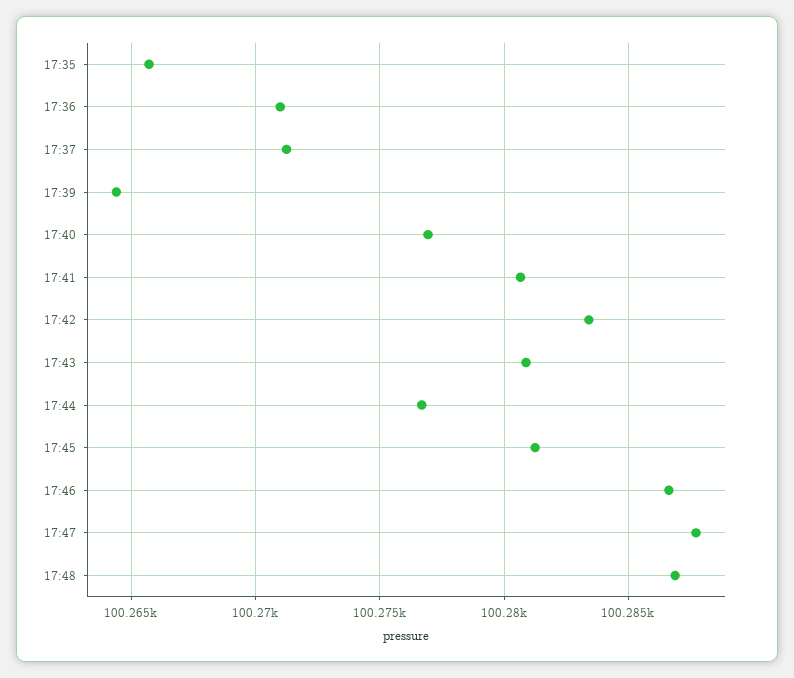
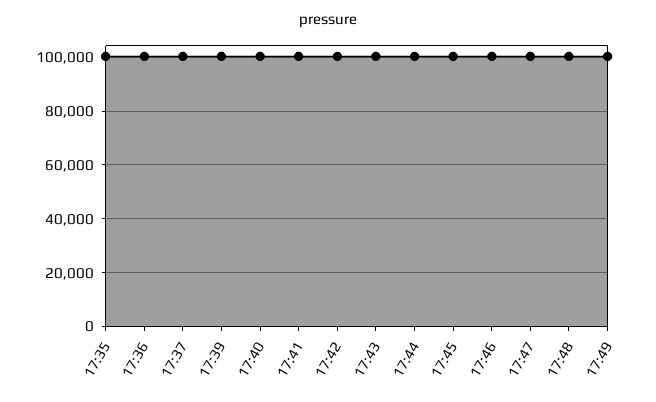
17:49: none -> 100000

